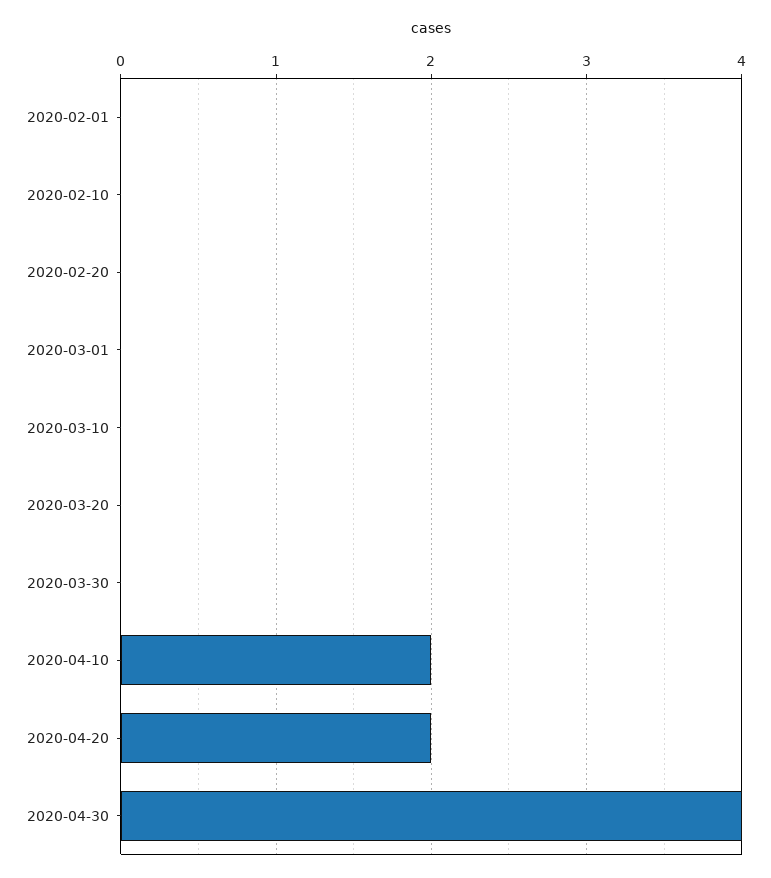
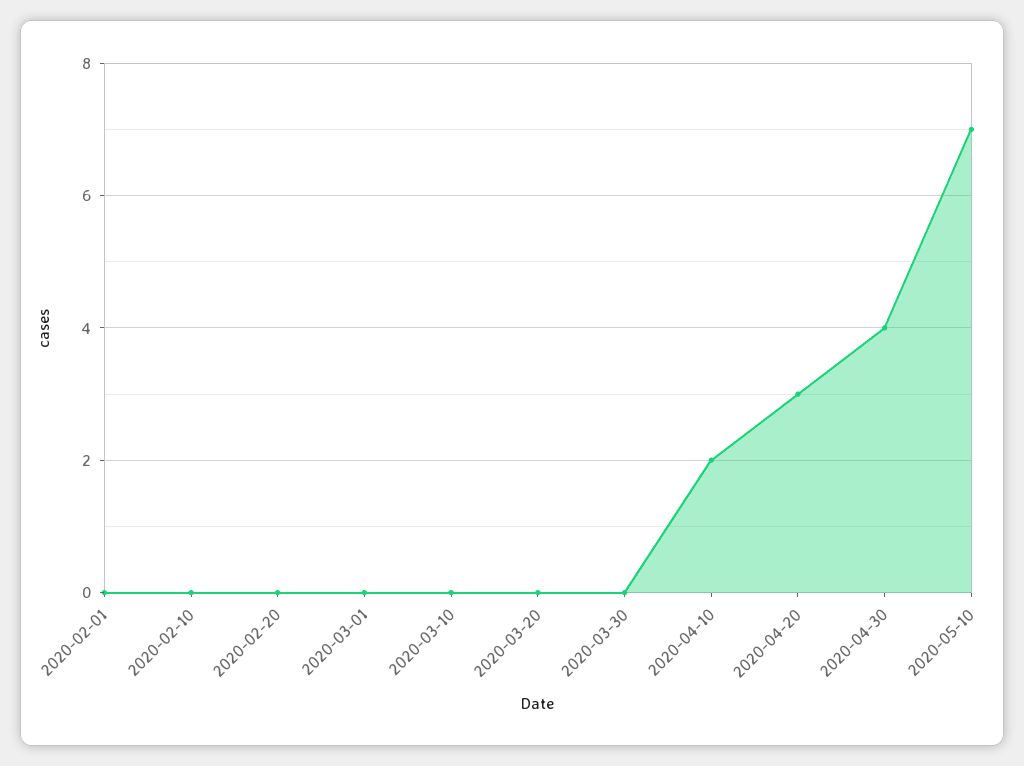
2020-04-20: 2 -> 3
2020-05-10: none -> 7

